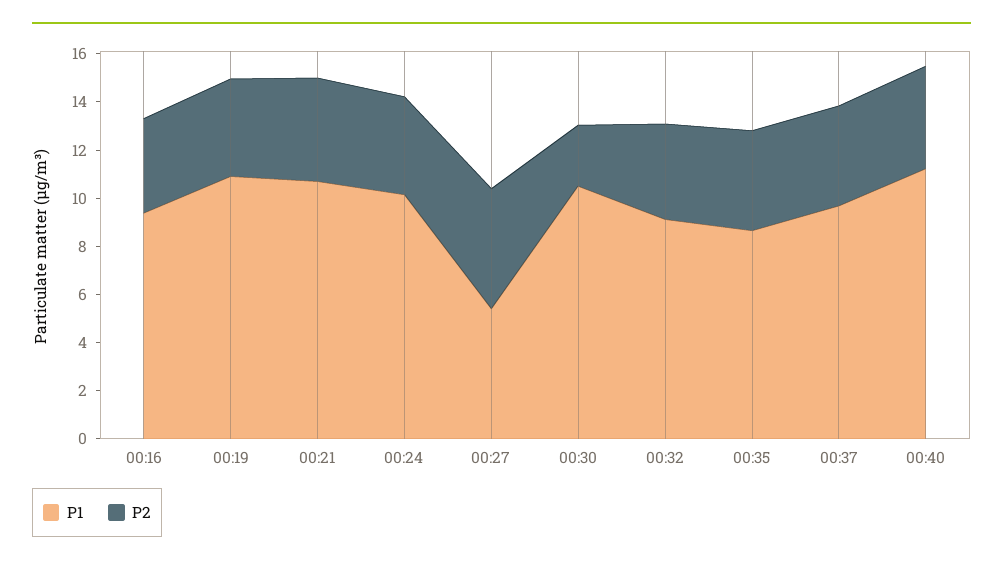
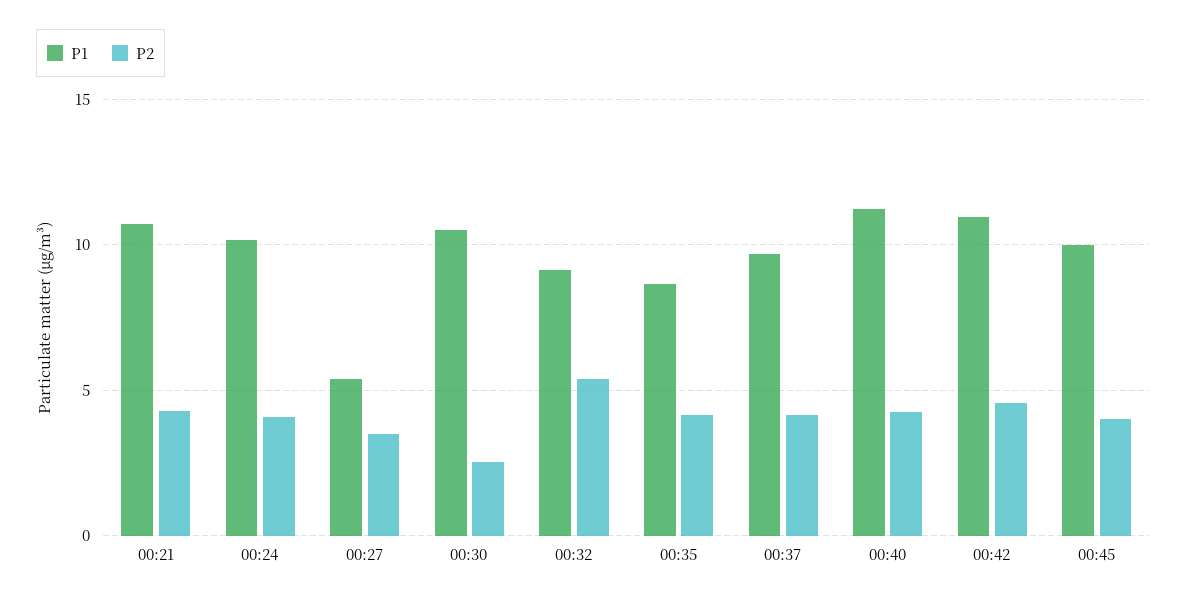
P1, 00:16: 9.5 -> none
P2, 00:16: 4 -> none
P1, 00:19: 11 -> none
P2, 00:19: 4 -> none
P2, 00:27: 5 -> 3.5
P2, 00:32: 4 -> 5.5
P1, 00:42: none -> 11
P2, 00:42: none -> 4.5
P1, 00:45: none -> 10
P2, 00:45: none -> 4

